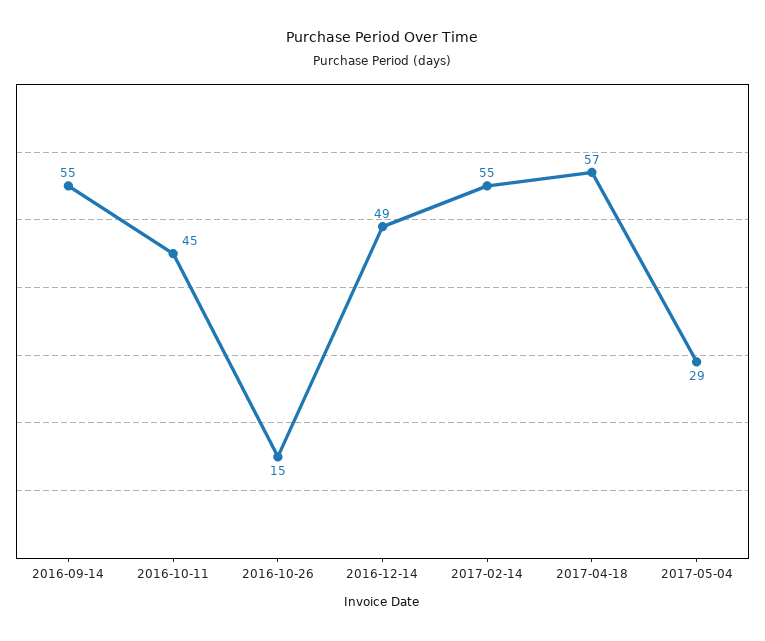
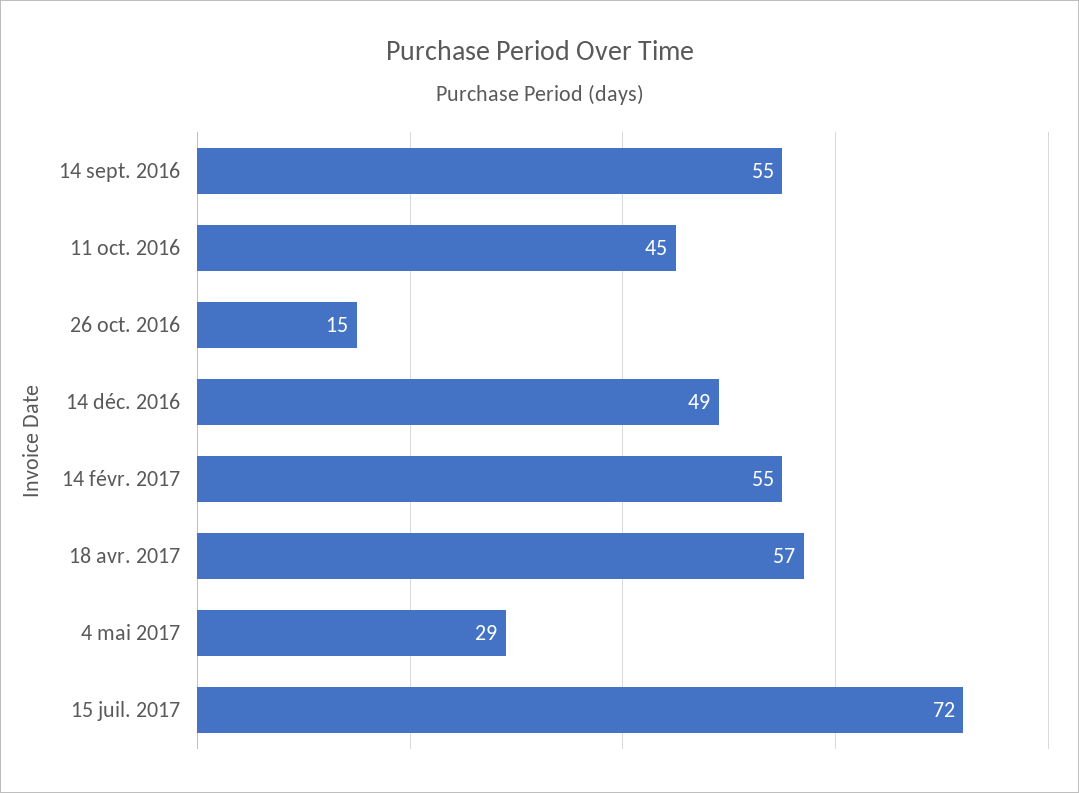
15 juil. 2017: none -> 72

